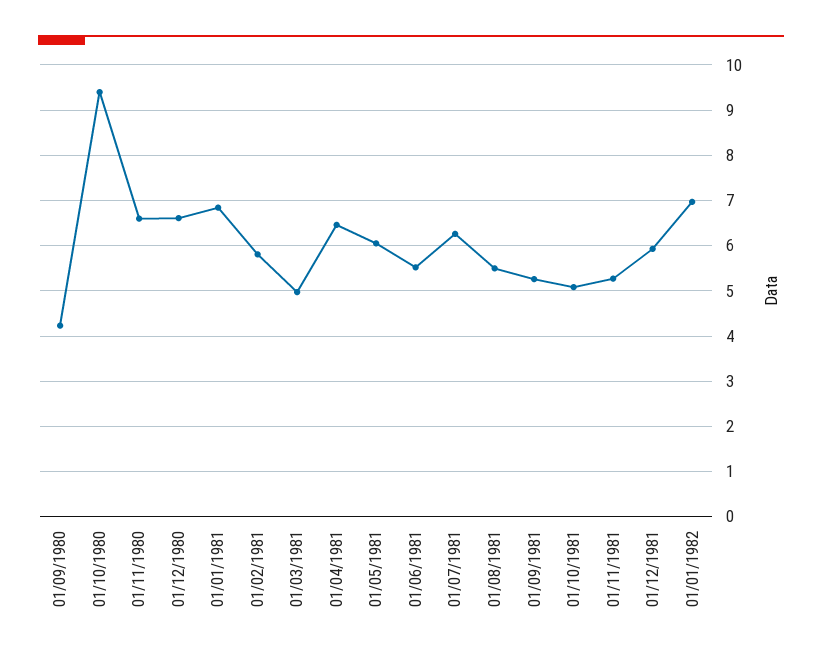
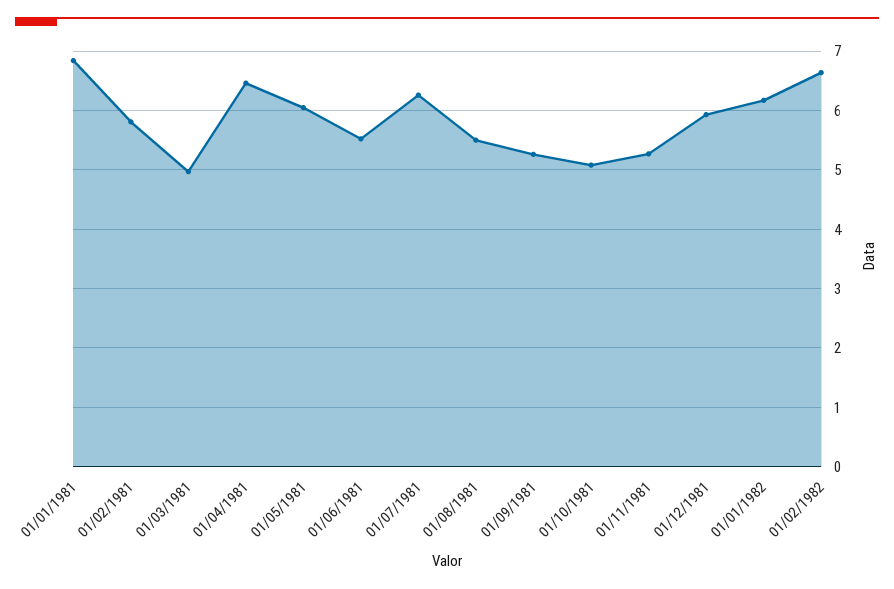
01/09/1980: 4.2 -> none
01/10/1980: 9.4 -> none
01/11/1980: 6.6 -> none
01/12/1980: 6.6 -> none
01/01/1982: 7 -> 6.2
01/02/1982: none -> 6.6

